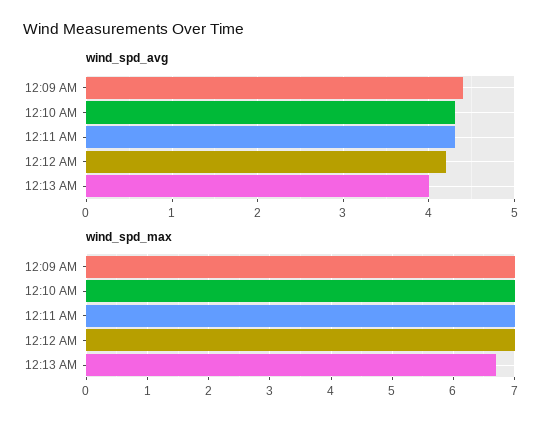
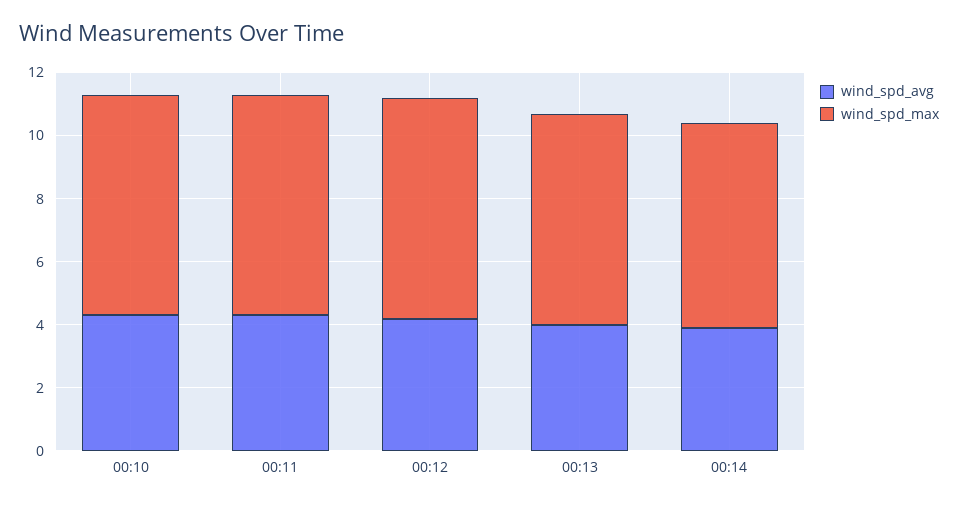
wind_spd_avg, 12:09 AM: 4.4 -> none
wind_spd_max, 12:09 AM: 7 -> none
wind_spd_avg, 00:14: none -> 4
wind_spd_max, 00:14: none -> 6.5

